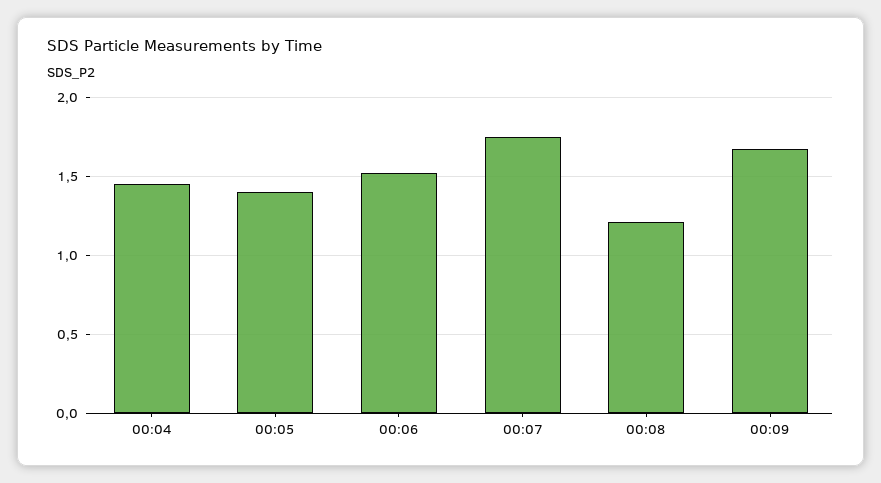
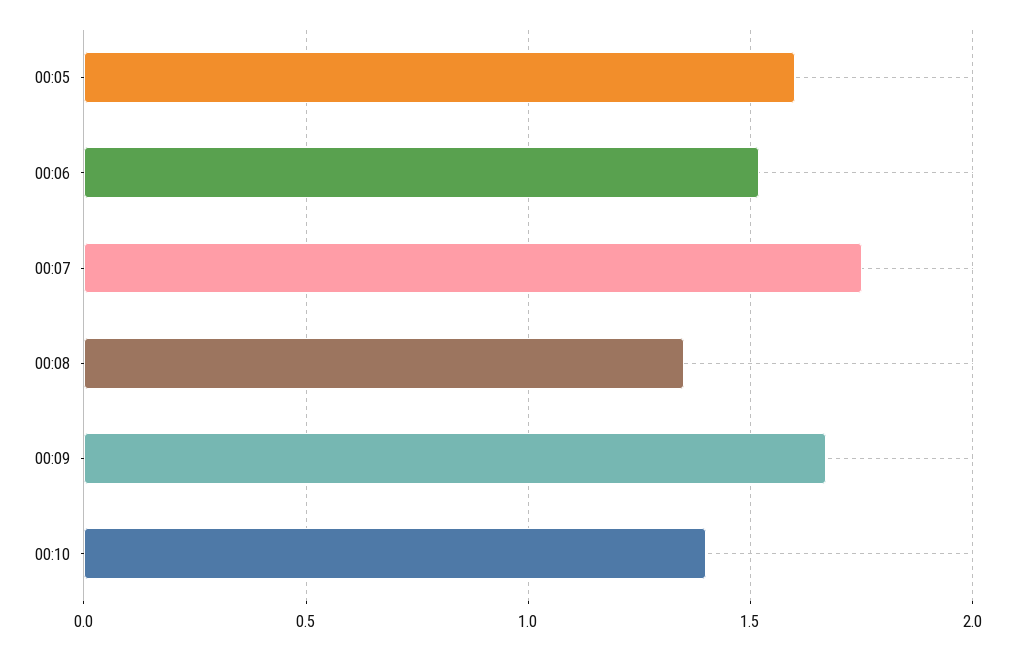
00:04: 1.45 -> none
00:05: 1.4 -> 1.6
00:08: 1.2 -> 1.35
00:10: none -> 1.4

